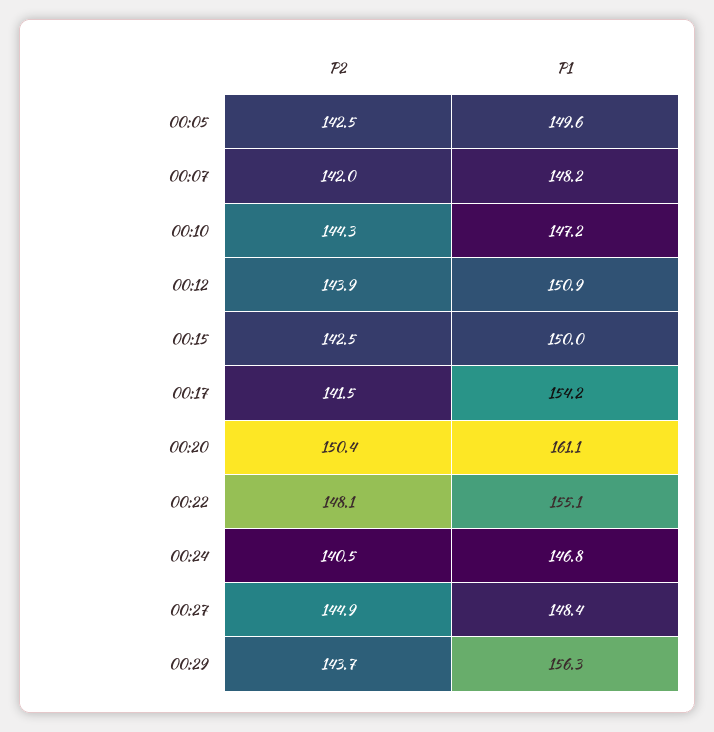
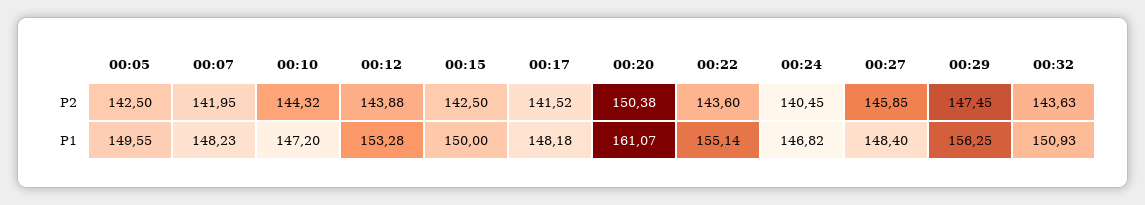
P1, 00:12: 150.9 -> 153.28
P1, 00:17: 154.2 -> 148.18
P2, 00:22: 148.1 -> 143.6
P2, 00:27: 144.9 -> 145.85
P2, 00:29: 143.7 -> 147.45
P2, 00:32: none -> 143.63
P1, 00:32: none -> 150.93

